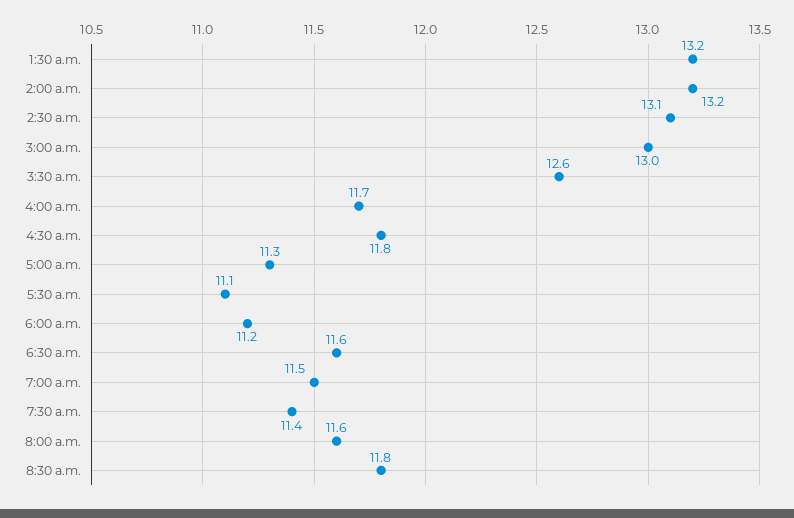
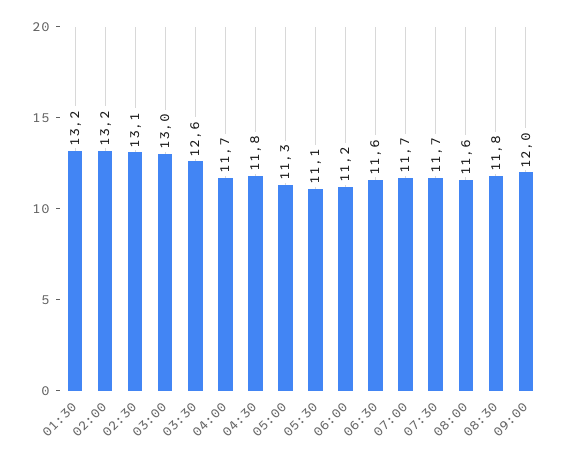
7:00 a.m.: 11.5 -> 11.7
7:30 a.m.: 11.4 -> 11.7
09:00: none -> 12

